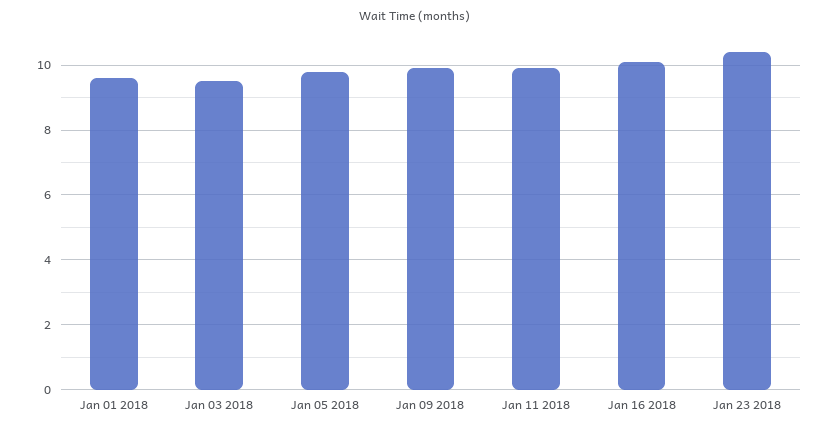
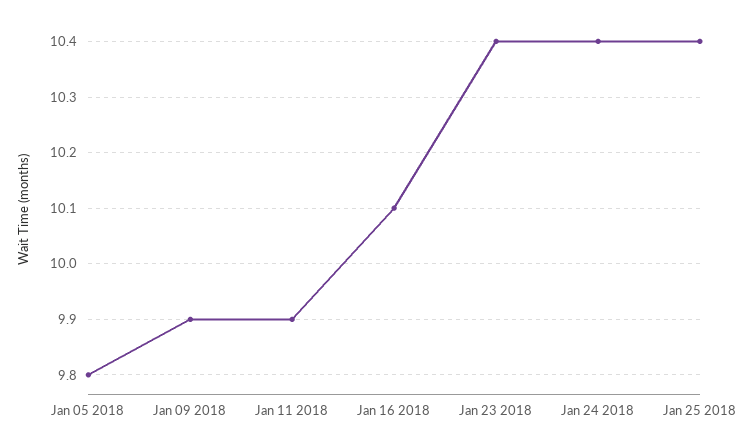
Jan 01 2018: 9.5 -> none
Jan 03 2018: 9.5 -> none
Jan 24 2018: none -> 10.4
Jan 25 2018: none -> 10.4

